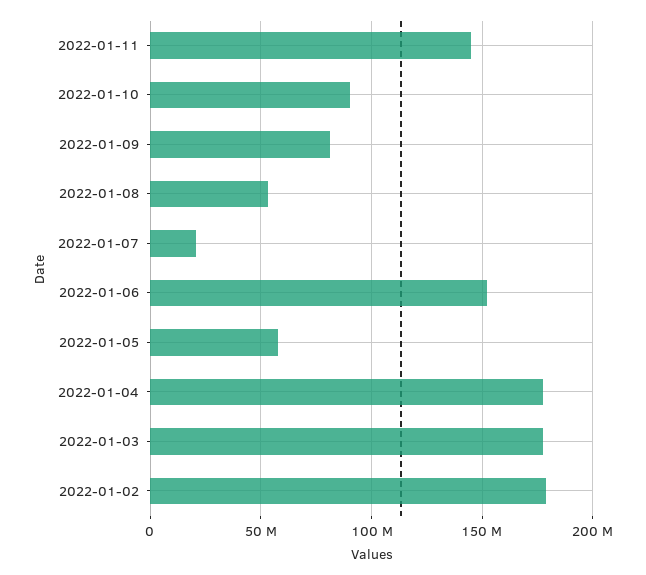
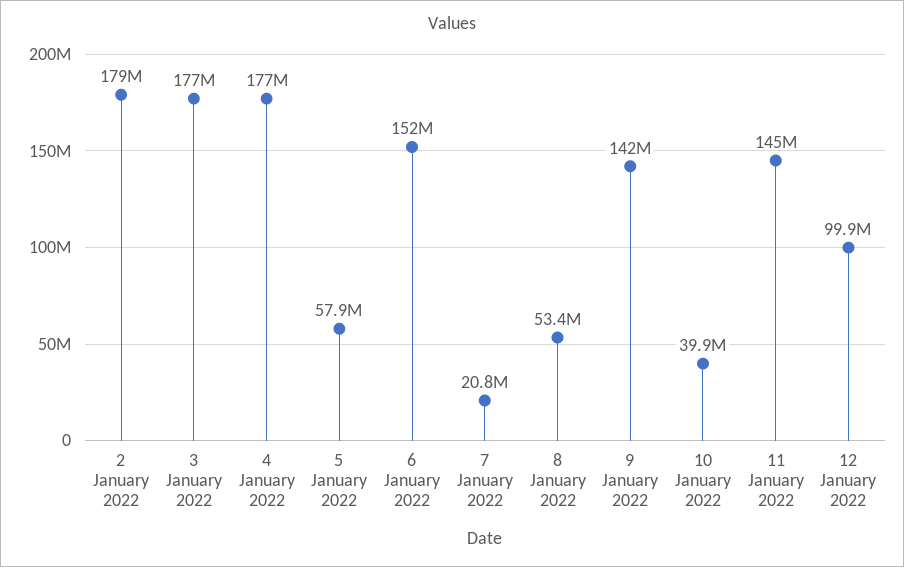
2022-01-10: 90000000 -> 39900000
2022-01-09: 80000000 -> 142000000
12 January 2022: none -> 99900000

